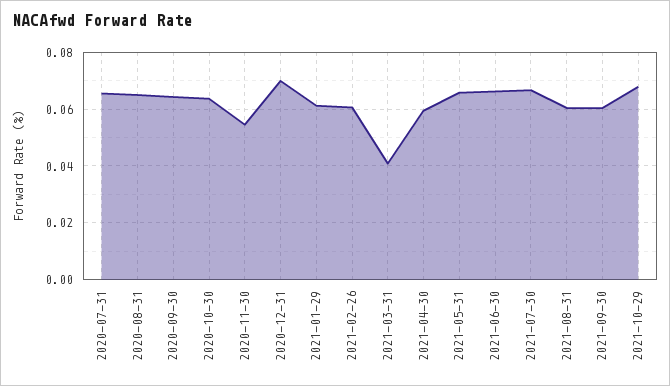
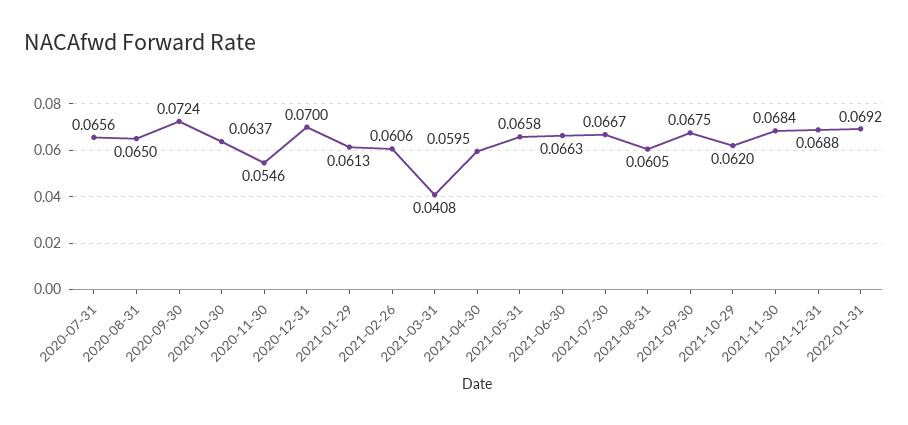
2020-09-30: 0.065 -> 0.0724
2021-09-30: 0.06 -> 0.0675
2021-10-29: 0.0675 -> 0.062
2021-11-30: none -> 0.0684
2021-12-31: none -> 0.0688
2022-01-31: none -> 0.0692

